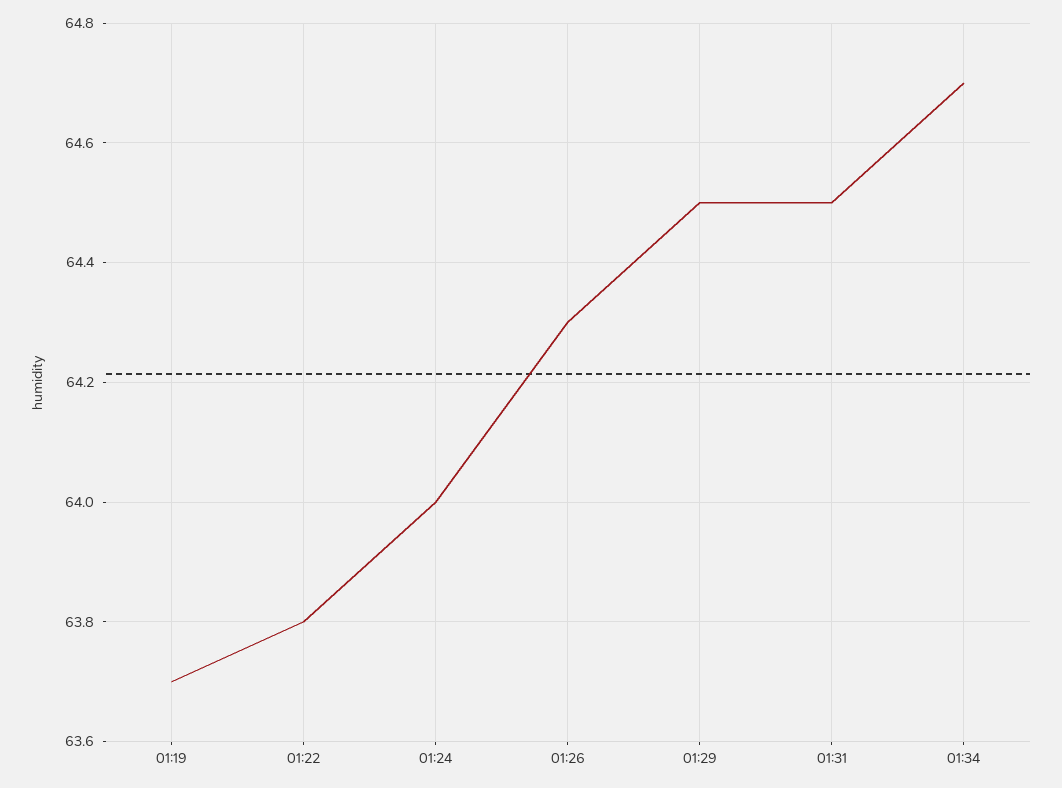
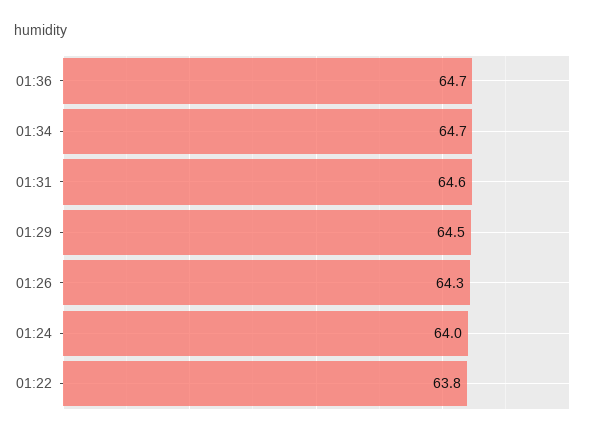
01:19: 63.7 -> none
01:31: 64.5 -> 64.6
01:36: none -> 64.7

